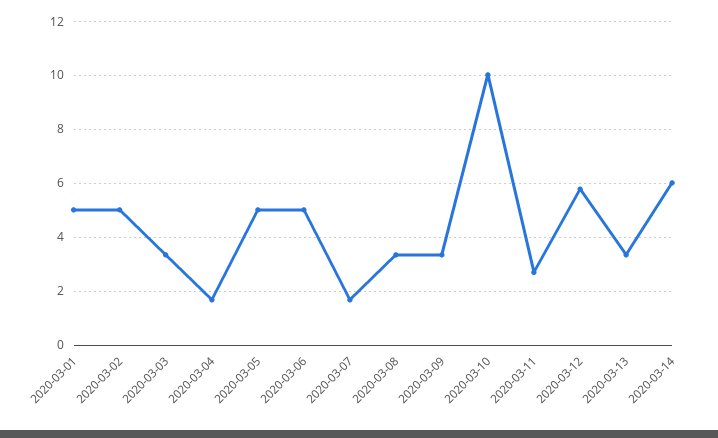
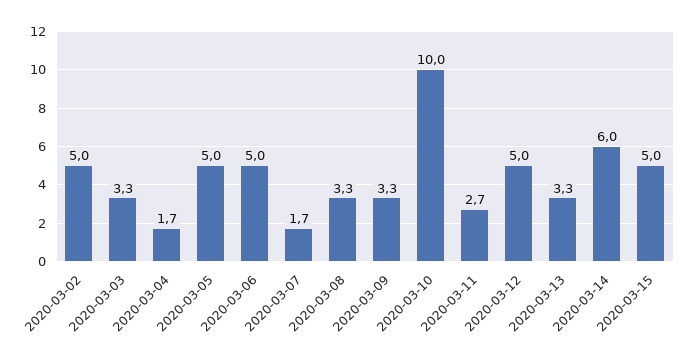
2020-03-01: 5 -> none
2020-03-12: 5.75 -> 5
2020-03-15: none -> 5

